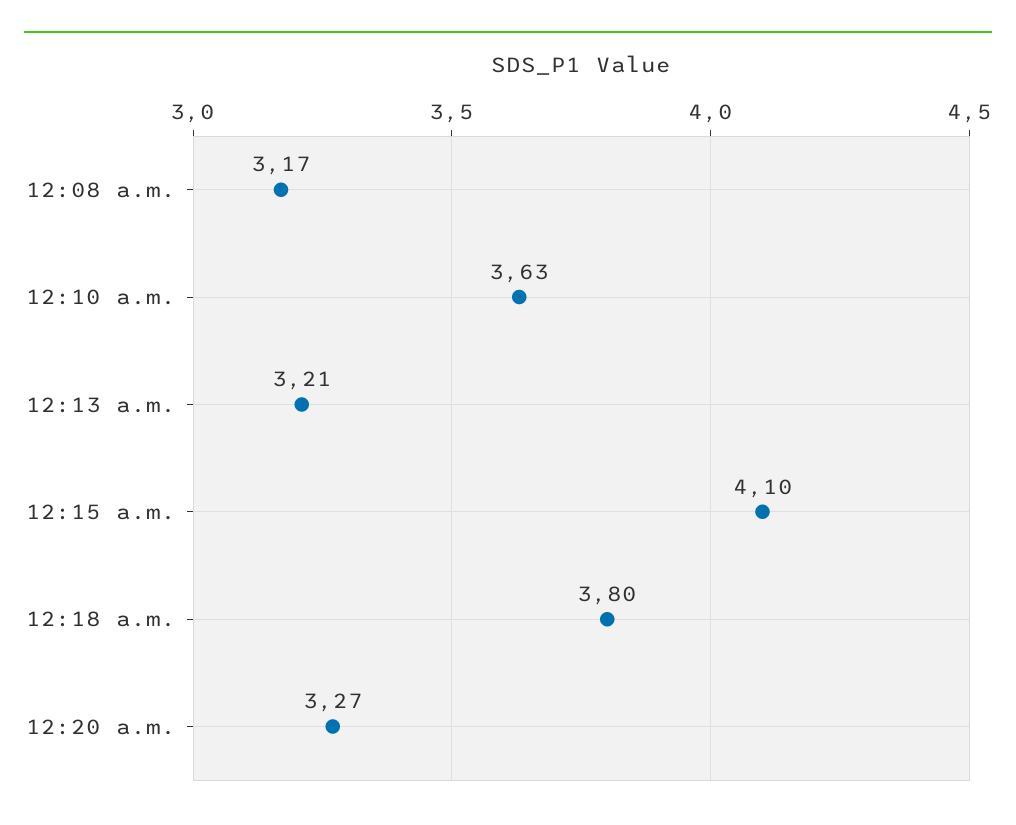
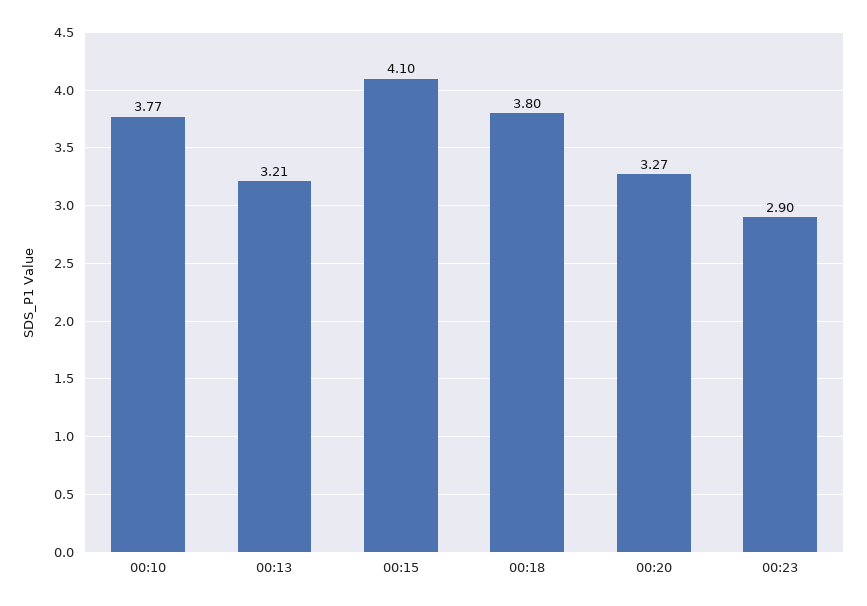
12:08 a.m.: 3.17 -> none
12:10 a.m.: 3.63 -> 3.77
00:23: none -> 2.9

